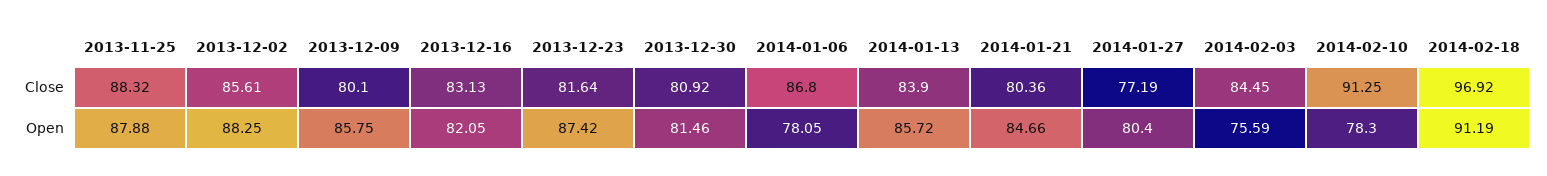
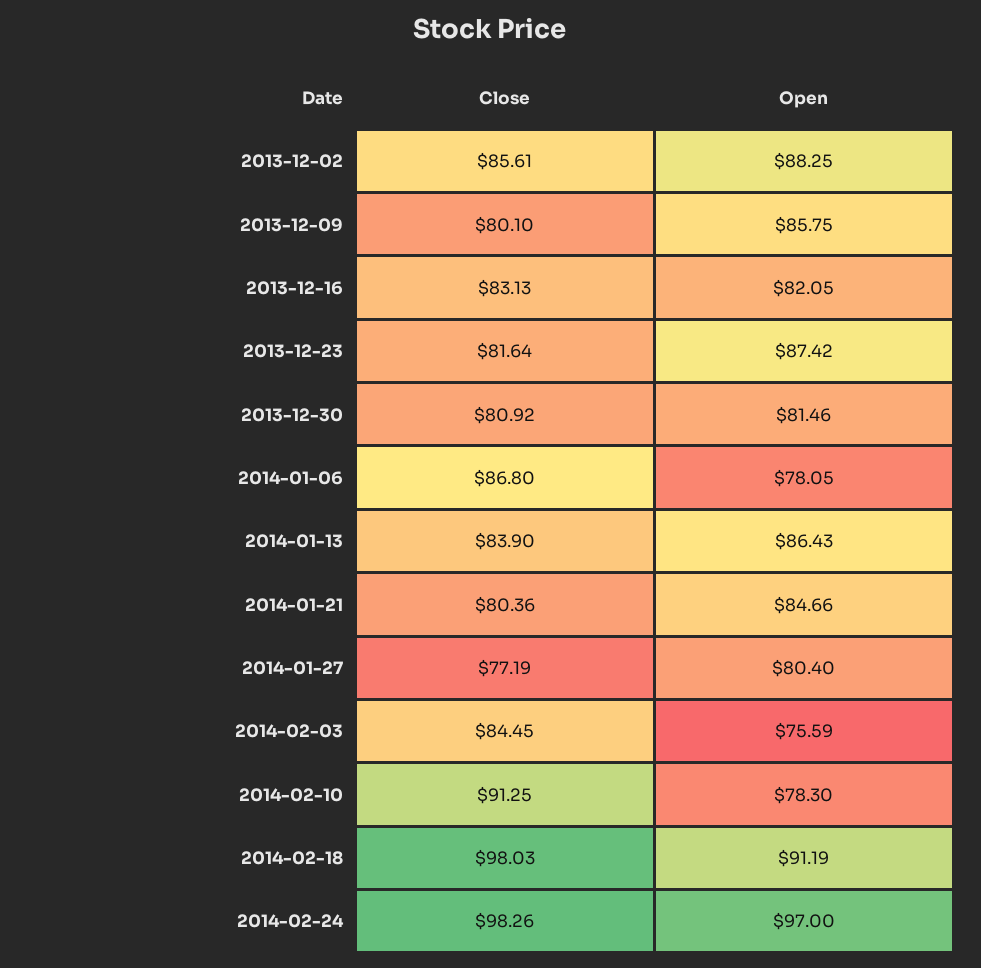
2013-11-25, Close: 88.32 -> none
2014-02-18, Close: 96.92 -> 98.03
2013-11-25, Open: 87.88 -> none
2014-01-13, Open: 85.72 -> 86.43
2014-02-24, Close: none -> 98.26
2014-02-24, Open: none -> 97

